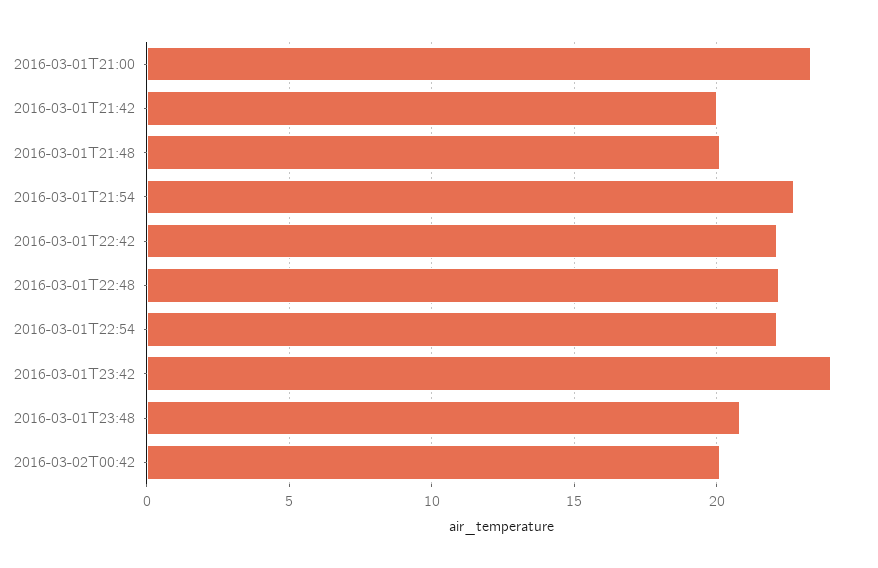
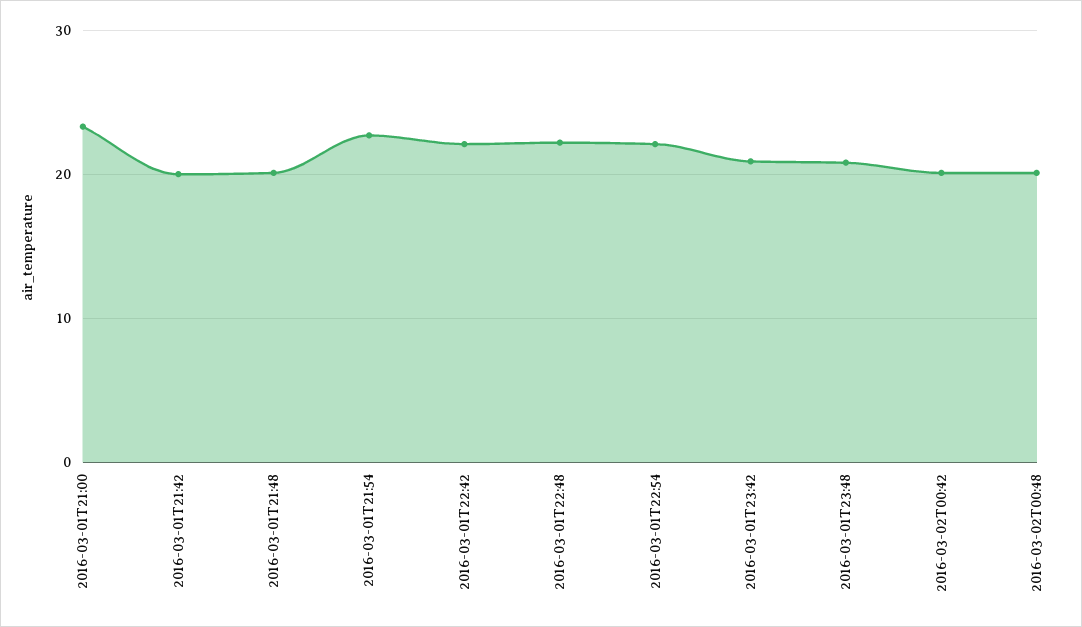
2016-03-01T23:42: 24 -> 21
2016-03-02T00:48: none -> 20

